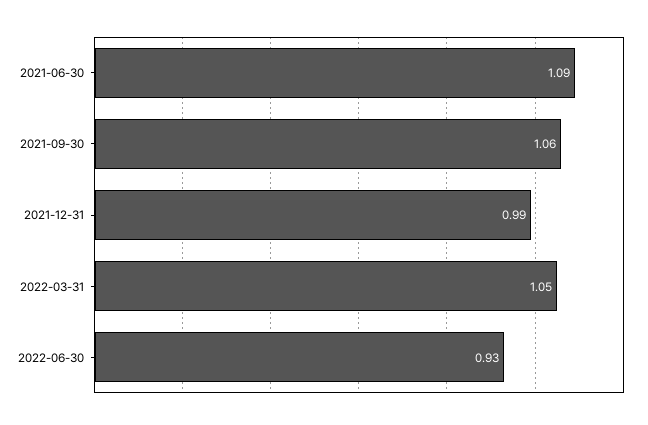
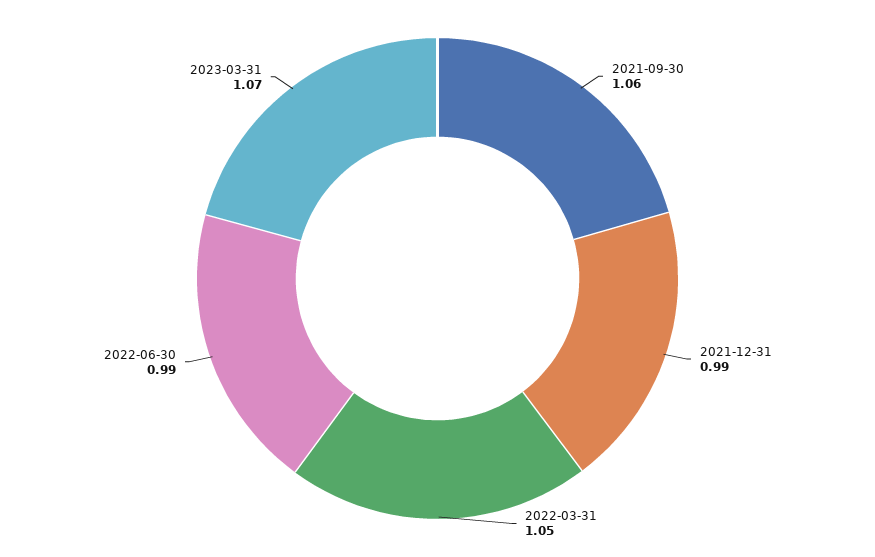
2021-06-30: 1.09 -> none
2022-06-30: 0.93 -> 0.99
2023-03-31: none -> 1.07

